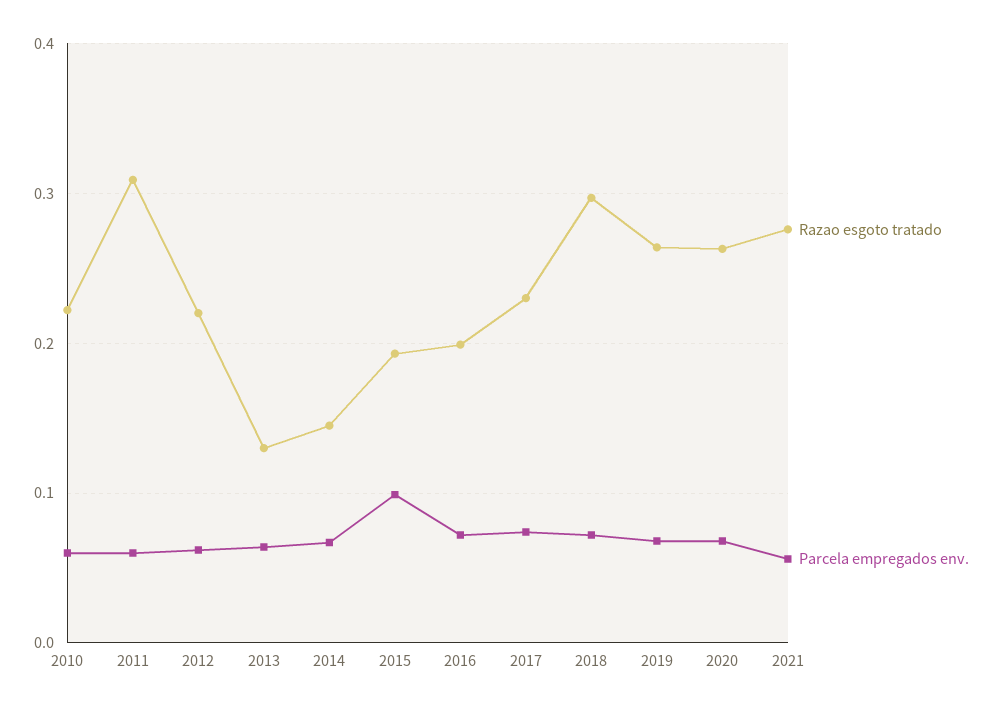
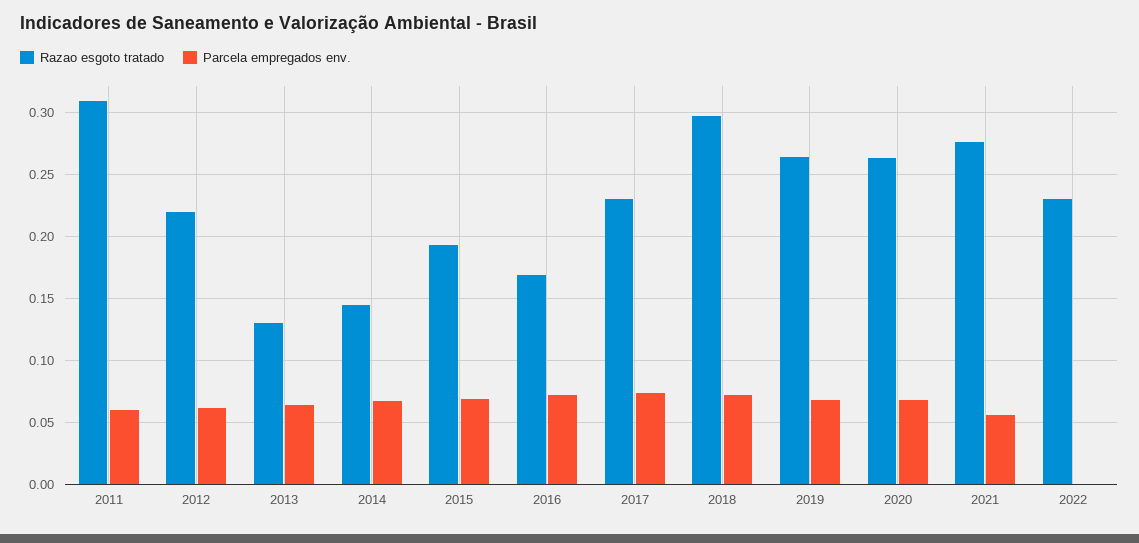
Razao esgoto tratado, 2010: 0.22 -> none
Parcela empregados env., 2010: 0.06 -> none
Parcela empregados env., 2015: 0.1 -> 0.07
Razao esgoto tratado, 2016: 0.2 -> 0.17
Razao esgoto tratado, 2022: none -> 0.23
Parcela empregados env., 2022: none -> 0

